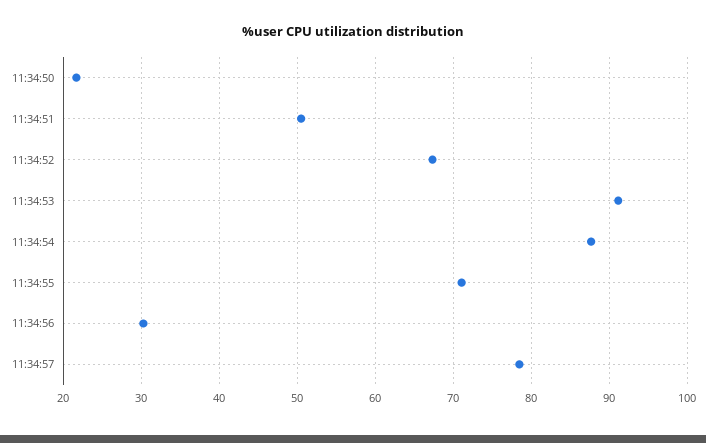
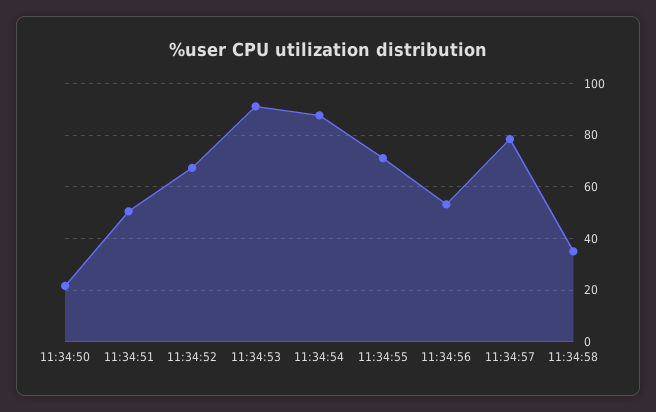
11:34:56: 30 -> 52.5
11:34:58: none -> 35

